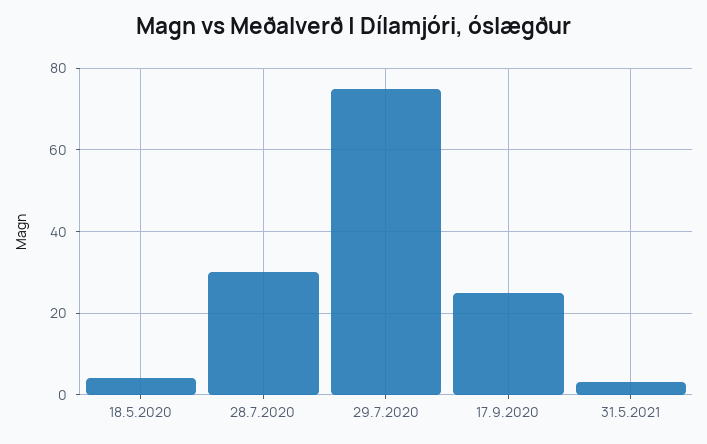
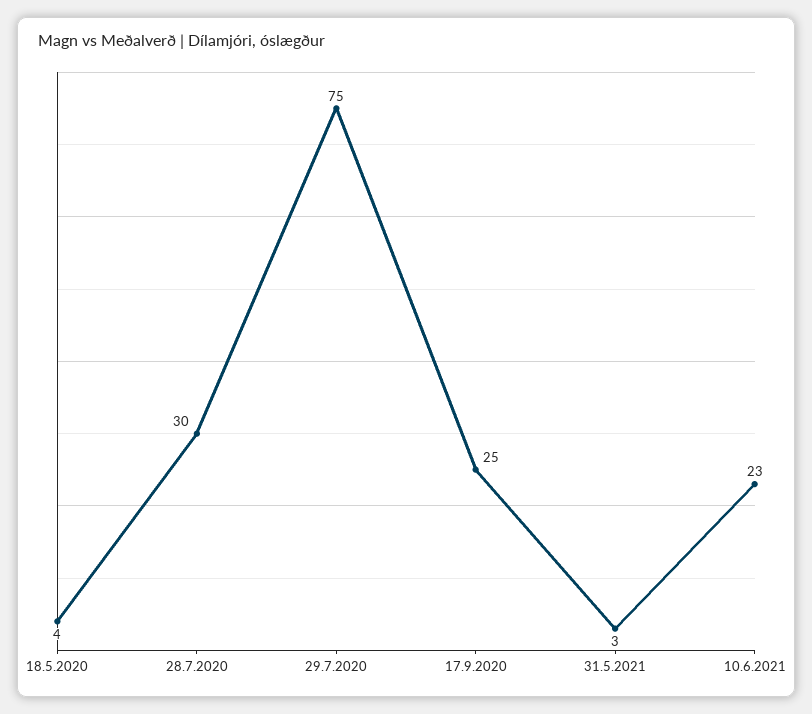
10.6.2021: none -> 23

